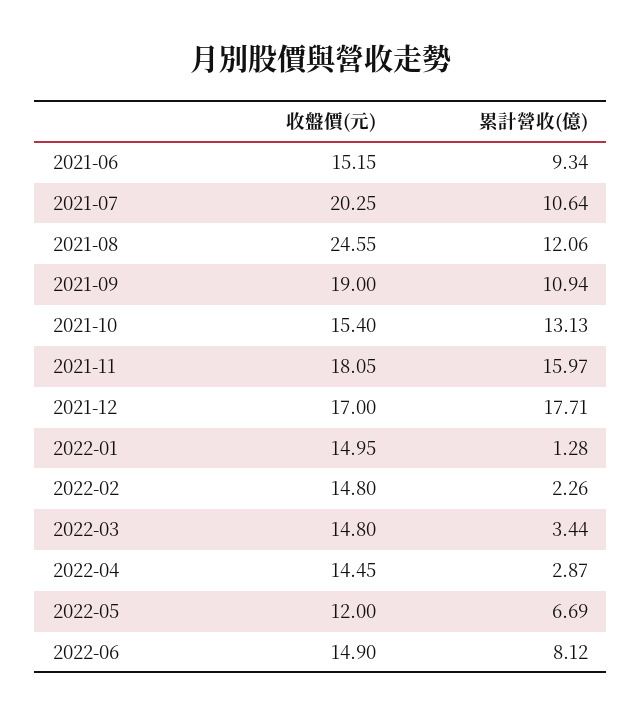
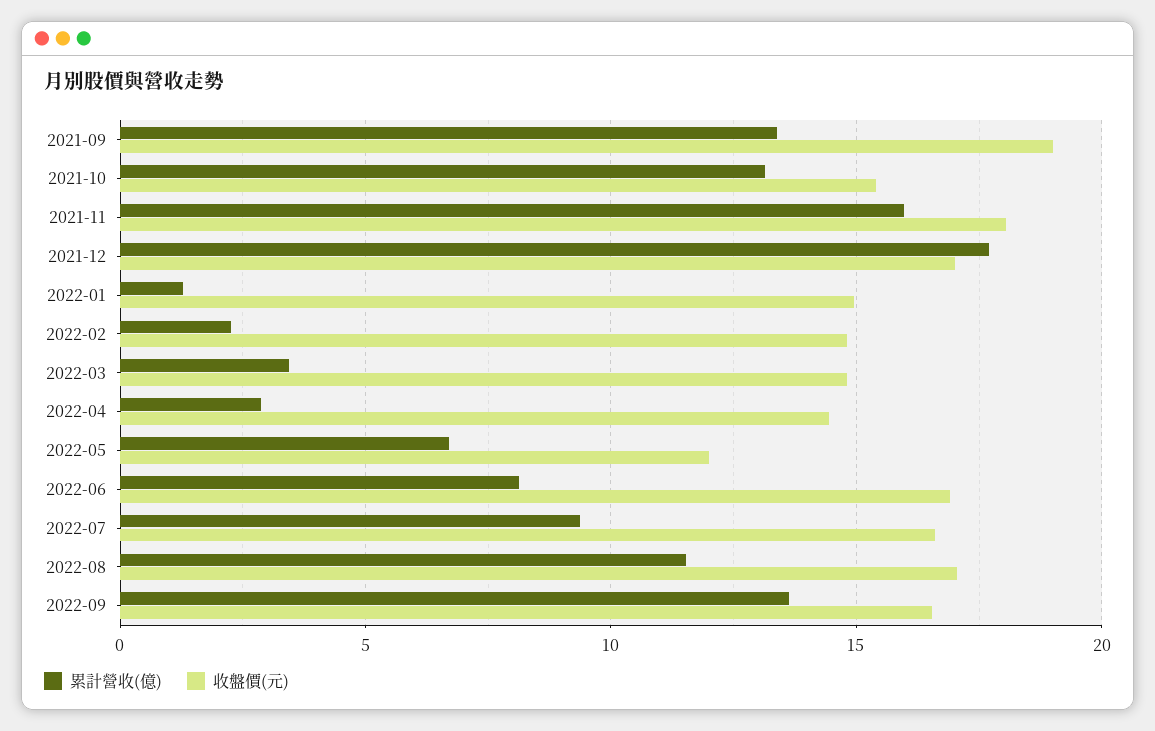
收盤價(元), 2021-06: 15.15 -> none
累計營收(億), 2021-06: 9.34 -> none
收盤價(元), 2021-07: 20.25 -> none
累計營收(億), 2021-07: 10.64 -> none
收盤價(元), 2021-08: 24.55 -> none
累計營收(億), 2021-08: 12.06 -> none
累計營收(億), 2021-09: 10.94 -> 13.5
收盤價(元), 2022-06: 14.9 -> 17
累計營收(億), 2022-07: none -> 9.5
收盤價(元), 2022-07: none -> 16.5
累計營收(億), 2022-08: none -> 11.5
收盤價(元), 2022-08: none -> 17
累計營收(億), 2022-09: none -> 13.5
收盤價(元), 2022-09: none -> 16.5

